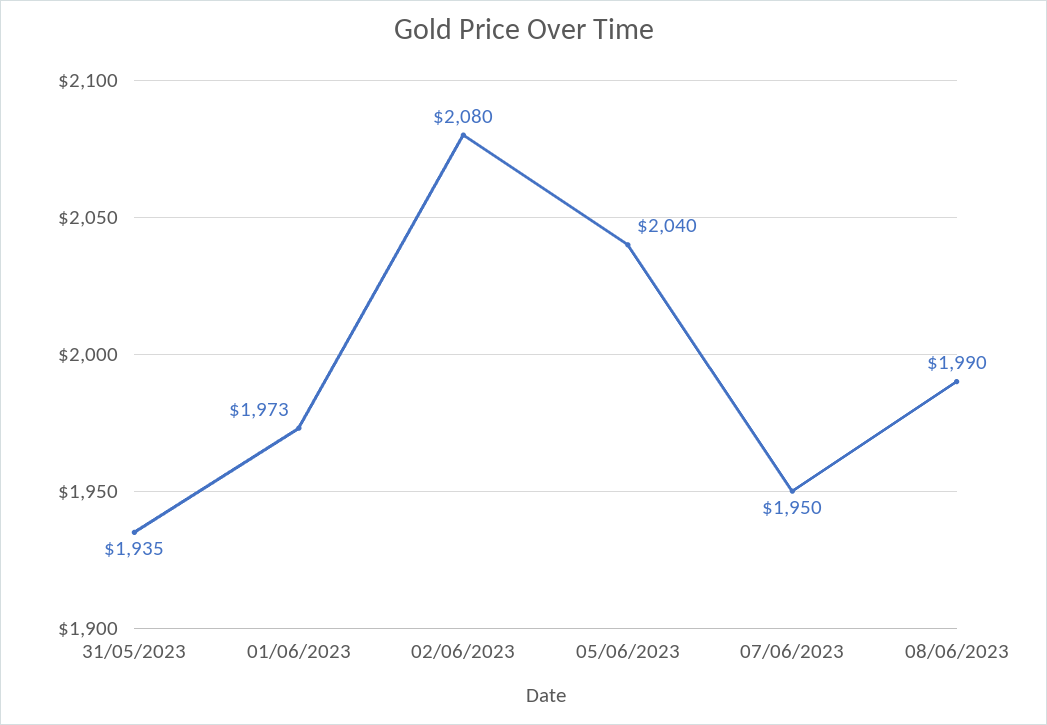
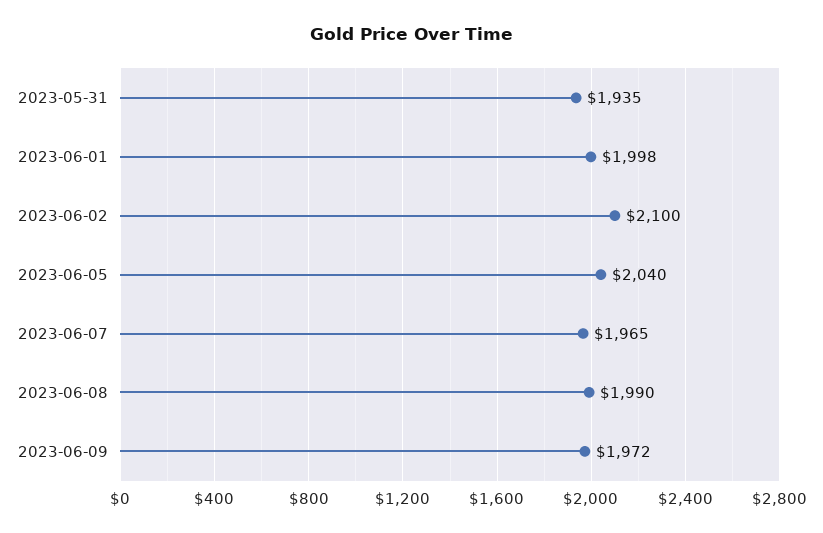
01/06/2023: 1973 -> 1998
02/06/2023: 2080 -> 2100
07/06/2023: 1950 -> 1965
2023-06-09: none -> 1972

